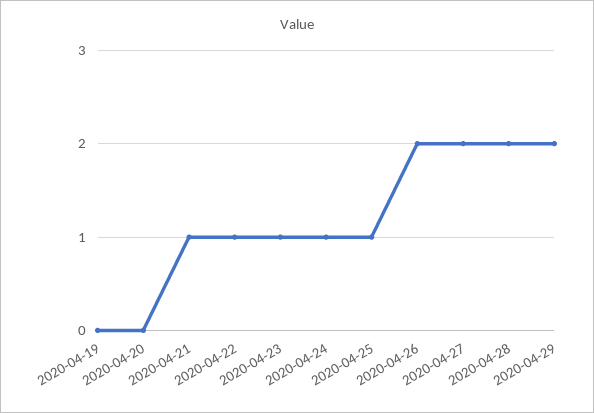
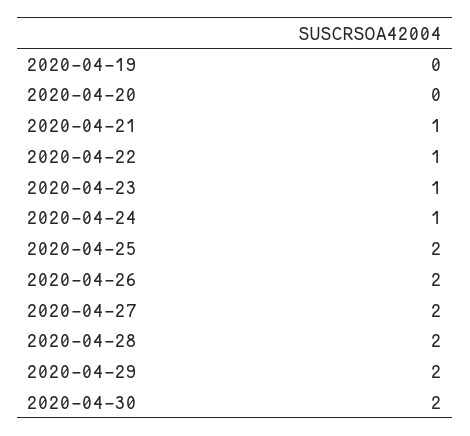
2020-04-25: 1 -> 2
2020-04-30: none -> 2

